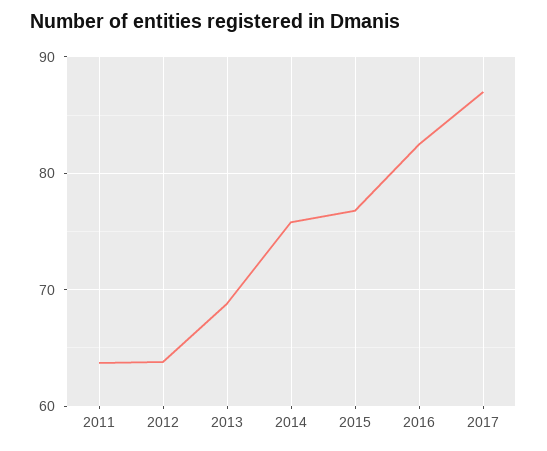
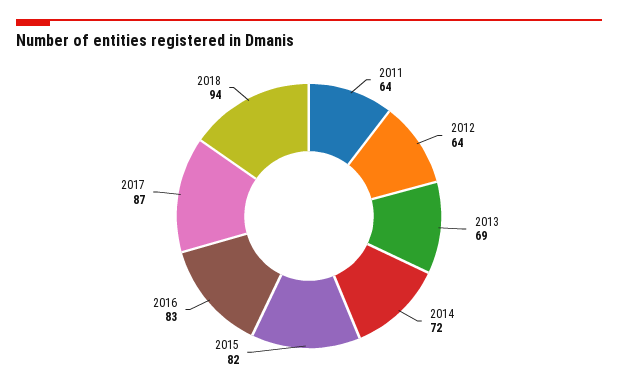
2014: 76 -> 72
2015: 77 -> 82
2018: none -> 94

